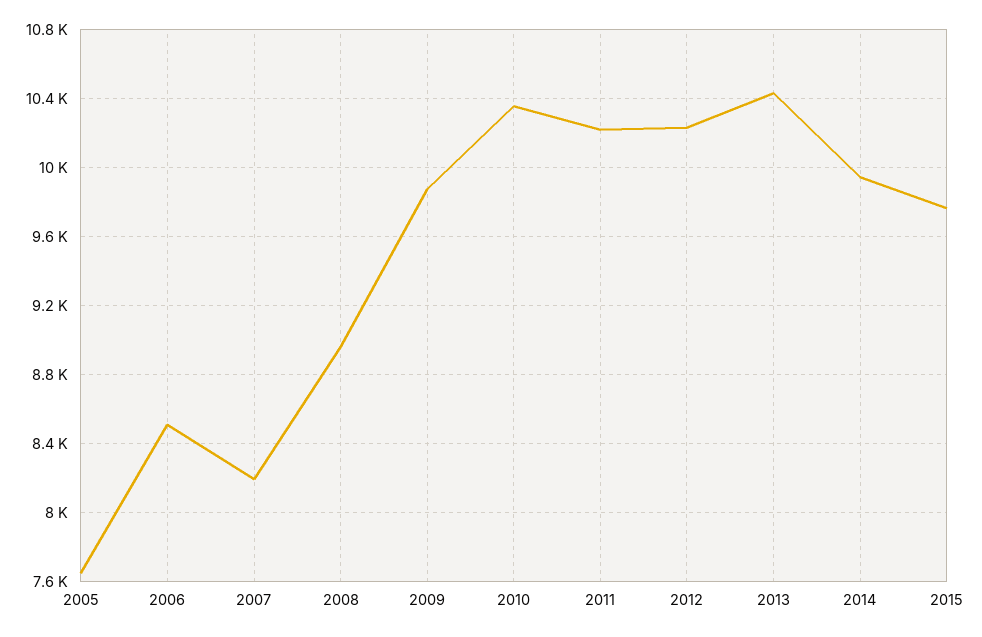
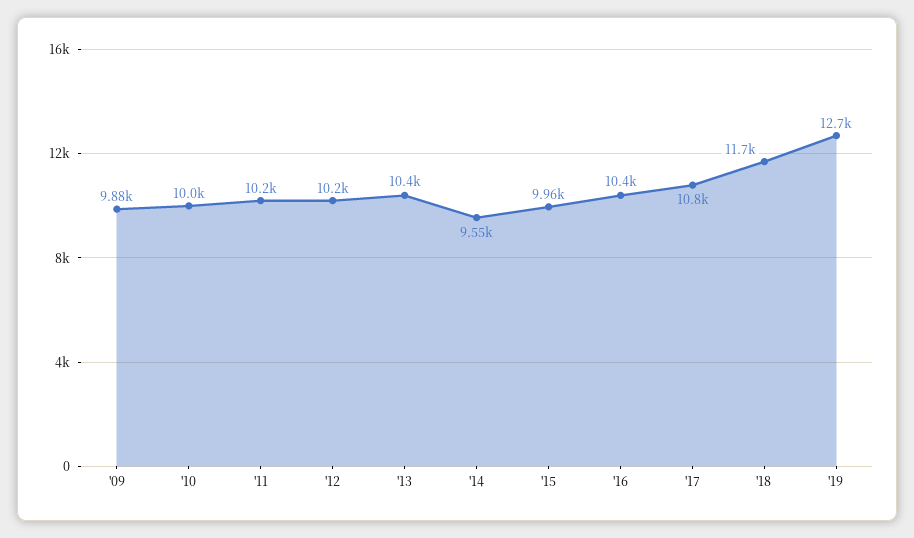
2005: 7650 -> none
2006: 8500 -> none
2007: 8200 -> none
2008: 8950 -> none
2010: 10350 -> 10000
2014: 9950 -> 9550
2015: 9750 -> 9960
'16: none -> 10400
'17: none -> 10800
'18: none -> 11700
'19: none -> 12700

